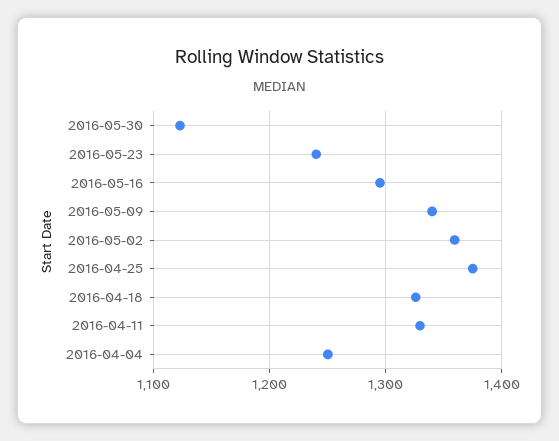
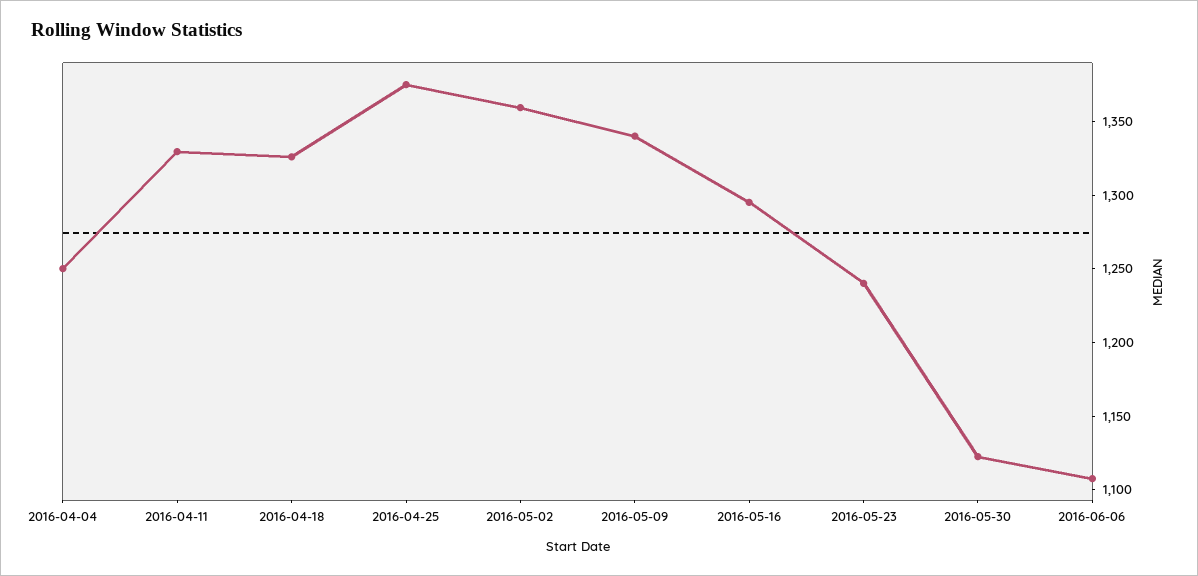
2016-06-06: none -> 1110

